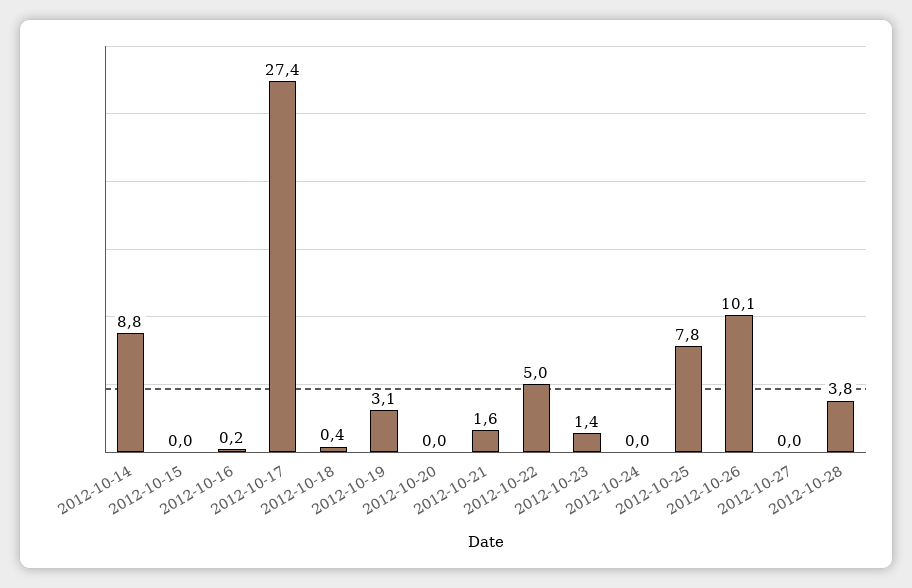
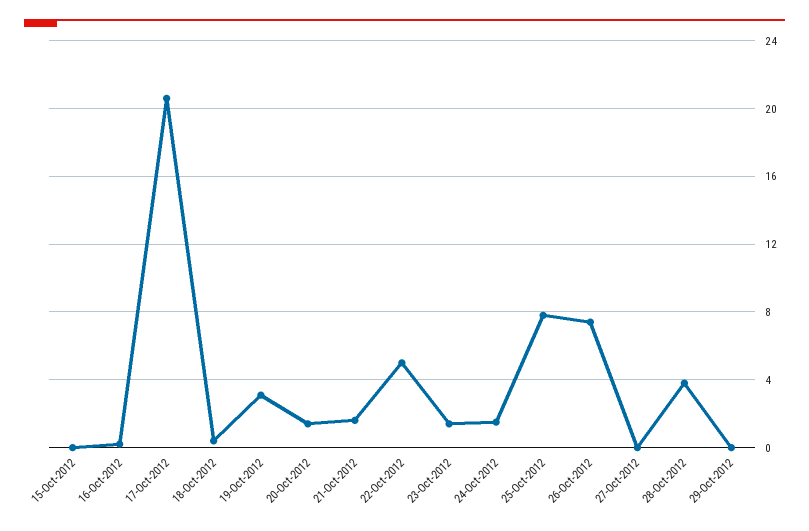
2012-10-14: 8.8 -> none
2012-10-17: 27.4 -> 20.5
2012-10-20: 0 -> 1.5
2012-10-24: 0 -> 1.5
2012-10-26: 10.1 -> 7.5
29-Oct-2012: none -> 0

